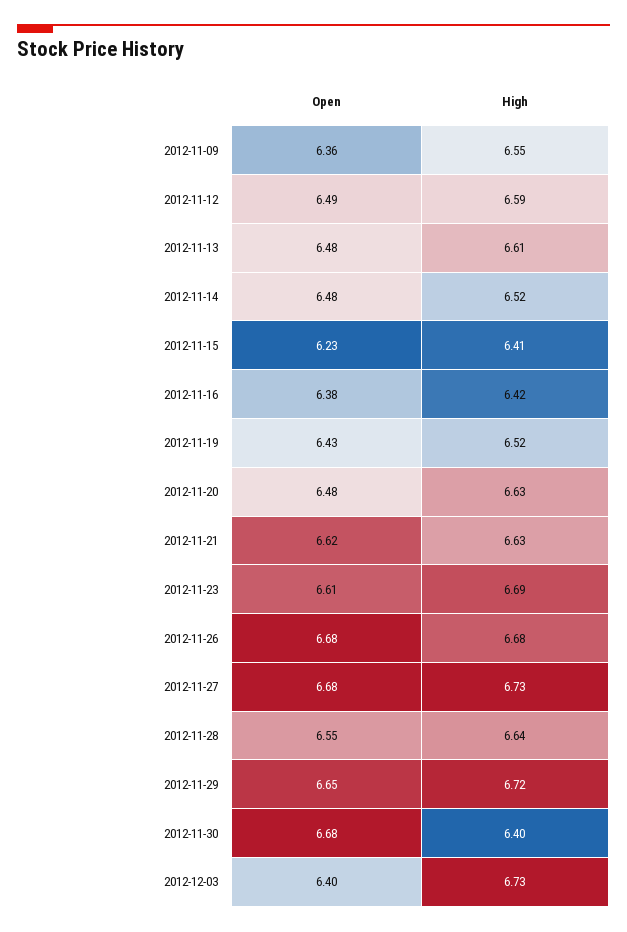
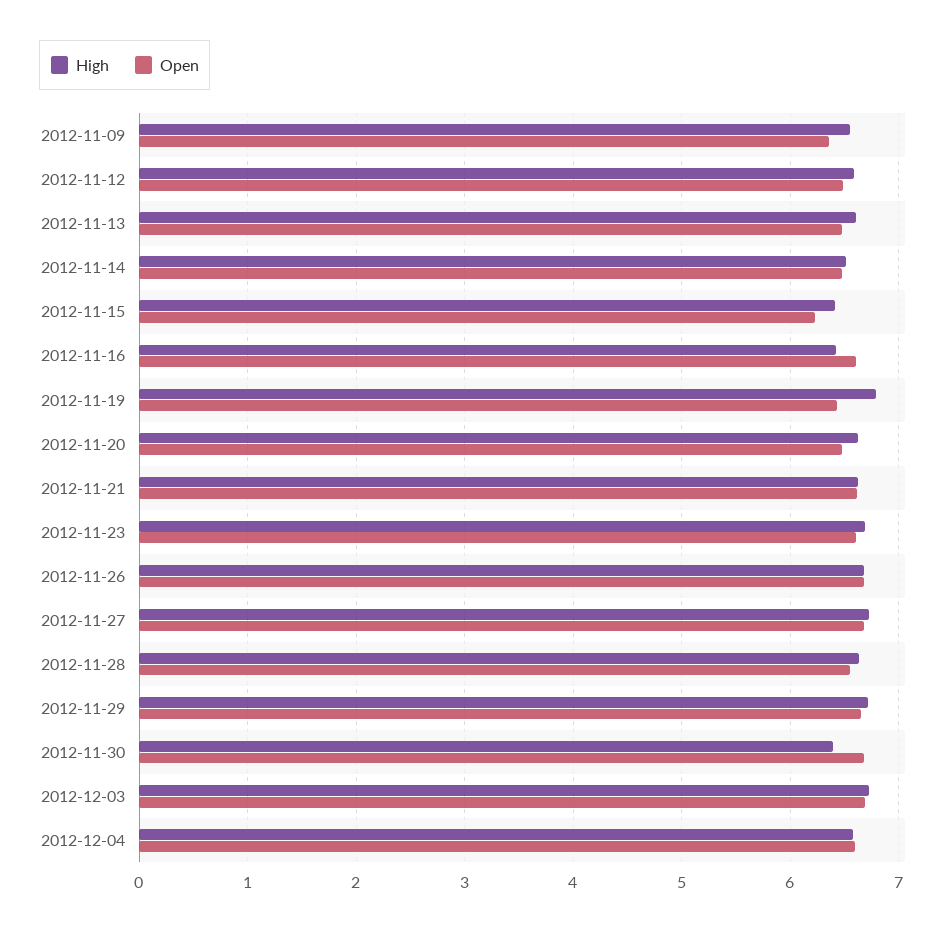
Open, 2012-11-16: 6.38 -> 6.6
High, 2012-11-19: 6.52 -> 6.8
Open, 2012-12-03: 6.4 -> 6.7
High, 2012-12-04: none -> 6.6
Open, 2012-12-04: none -> 6.6

